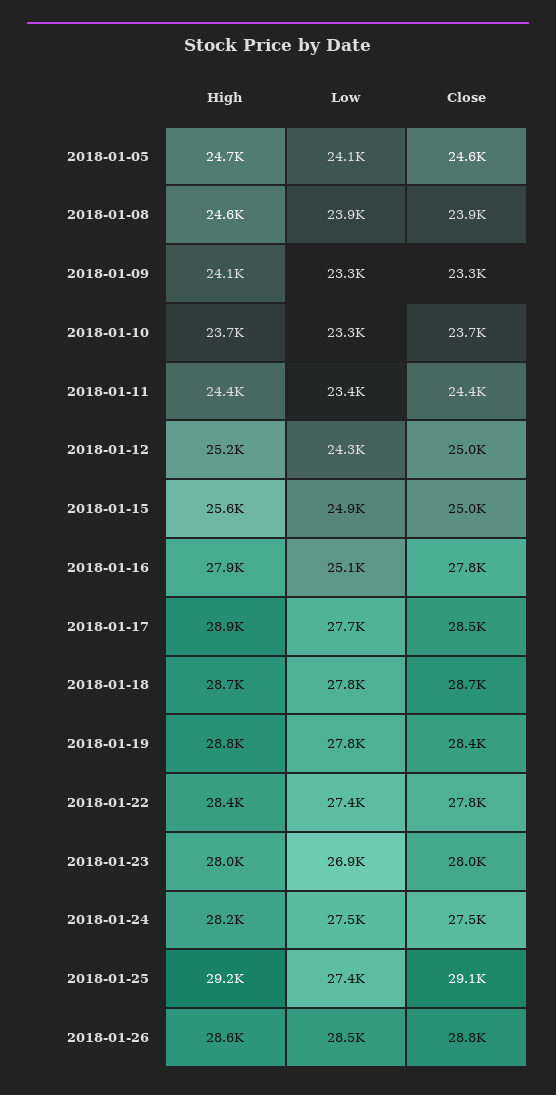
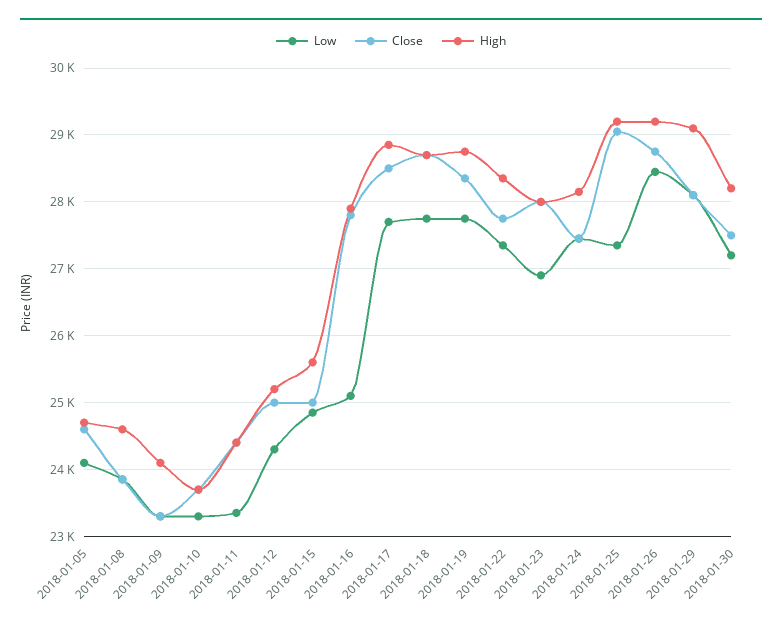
High, 2018-01-26: 28600 -> 29200
Low, 2018-01-29: none -> 28100
Close, 2018-01-29: none -> 28100
High, 2018-01-29: none -> 29100
Low, 2018-01-30: none -> 27200
Close, 2018-01-30: none -> 27500
High, 2018-01-30: none -> 28200

